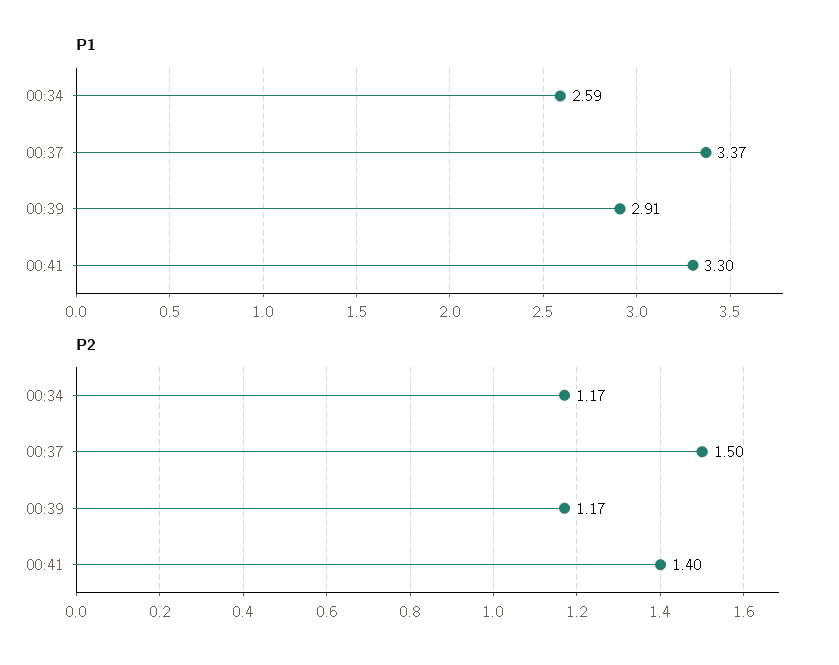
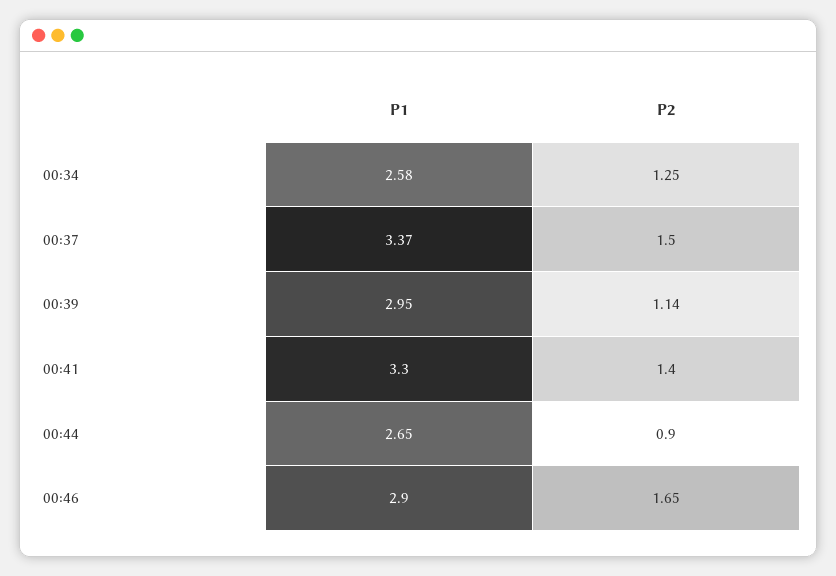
P1, 00:34: 2.59 -> 2.58
P1, 00:39: 2.91 -> 2.95
P2, 00:34: 1.17 -> 1.25
P2, 00:39: 1.17 -> 1.14
P1, 00:44: none -> 2.65
P2, 00:44: none -> 0.9
P1, 00:46: none -> 2.9
P2, 00:46: none -> 1.65

